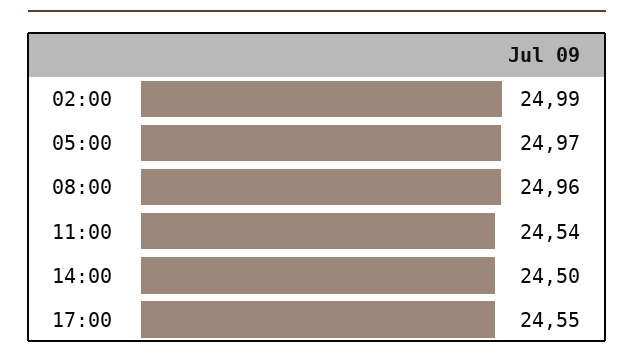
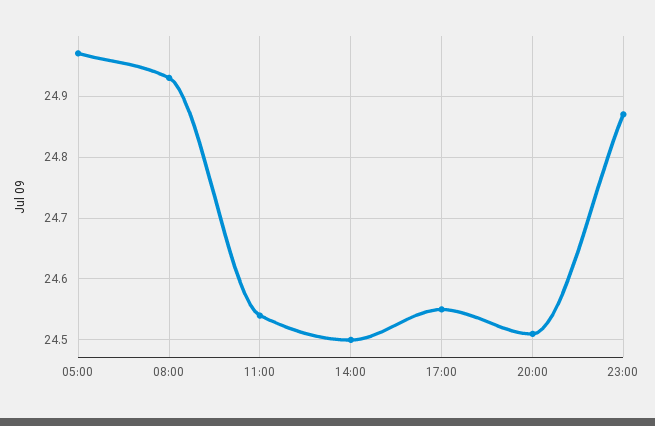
02:00: 24.99 -> none
08:00: 24.96 -> 24.93
20:00: none -> 24.51
23:00: none -> 24.87

